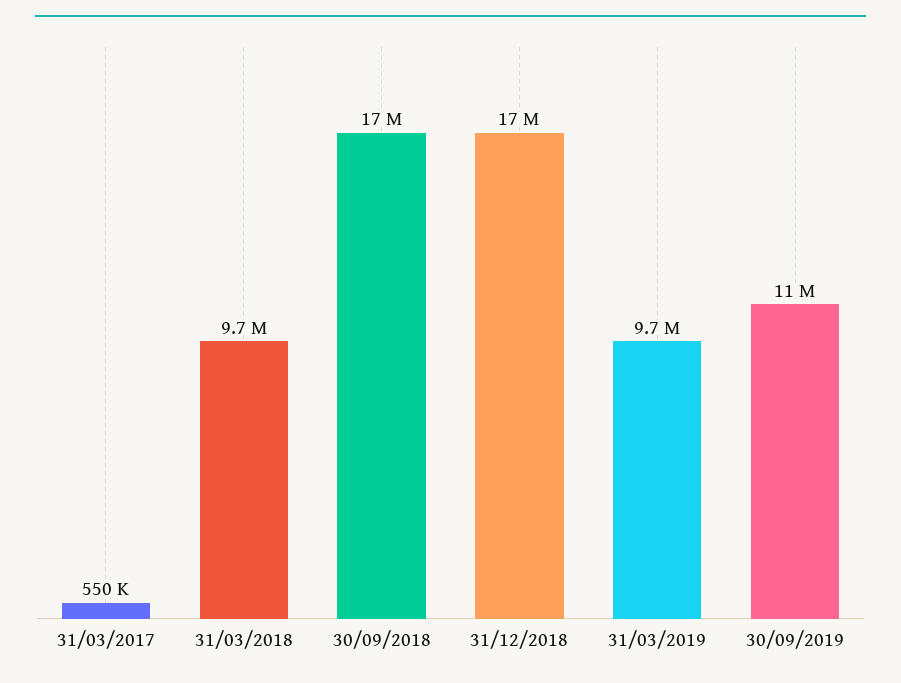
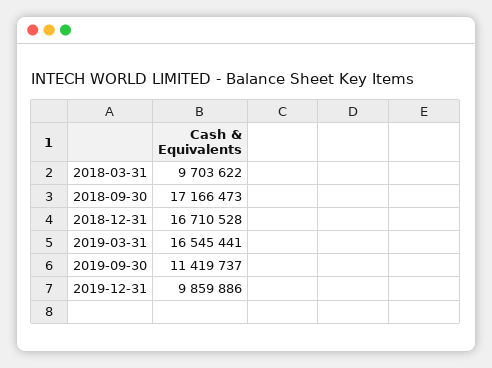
31/03/2017: 550000 -> none
31/03/2019: 9700000 -> 16545441
2019-12-31: none -> 9859886

